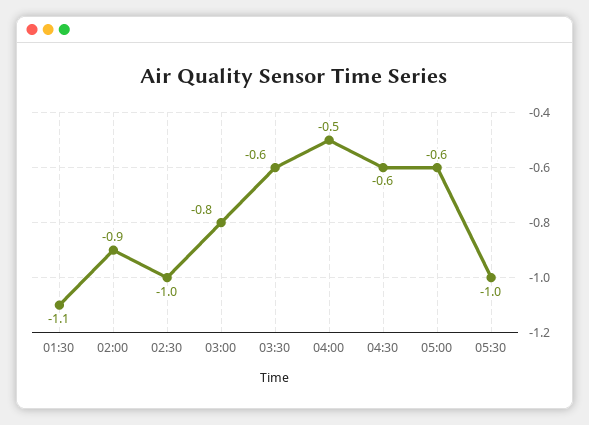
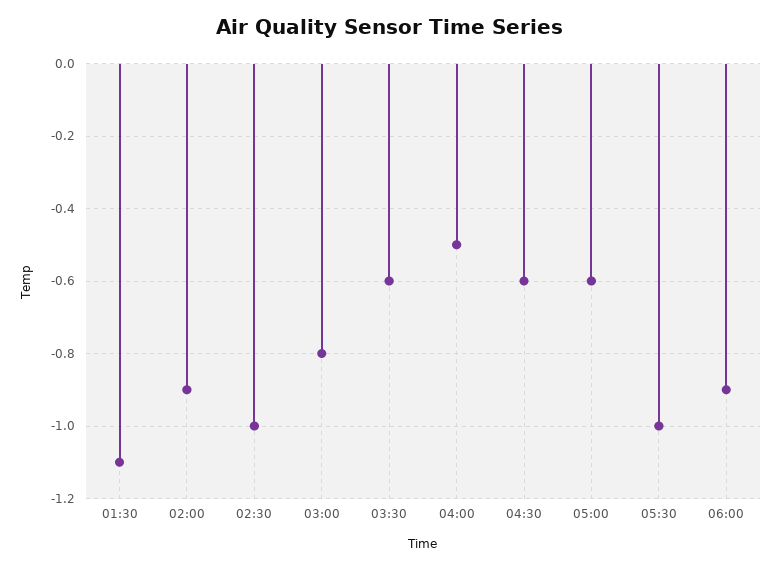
06:00: none -> -0.9

